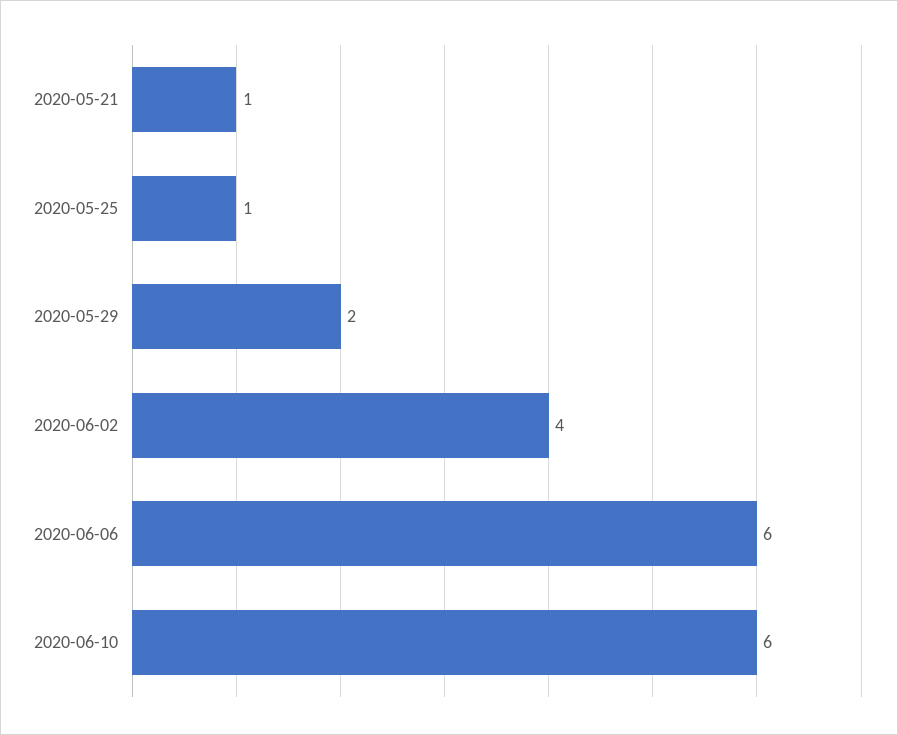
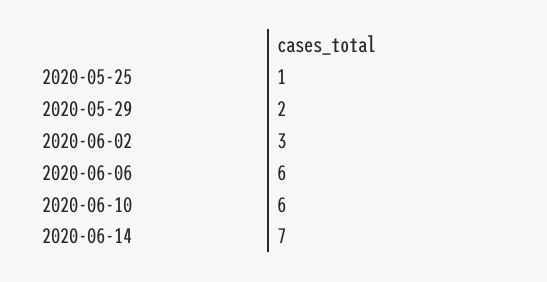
2020-05-21: 1 -> none
2020-06-02: 4 -> 3
2020-06-14: none -> 7

